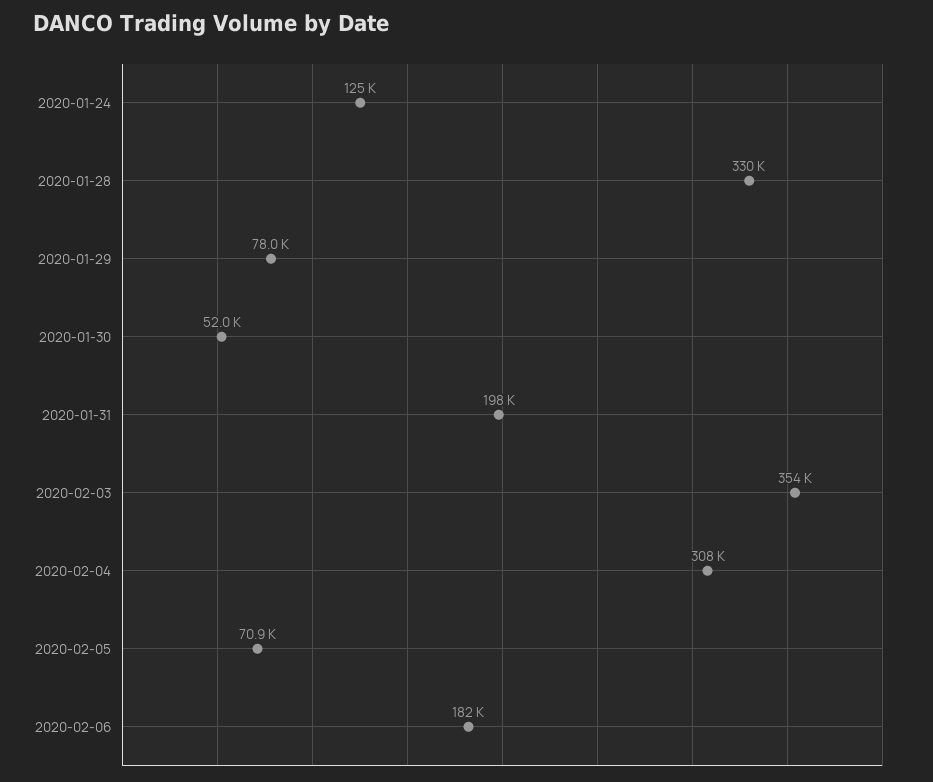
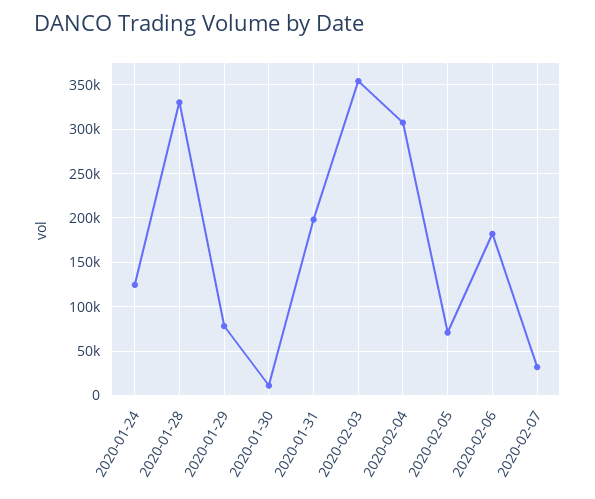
2020-01-30: 52000 -> 10000
2020-02-07: none -> 30000

